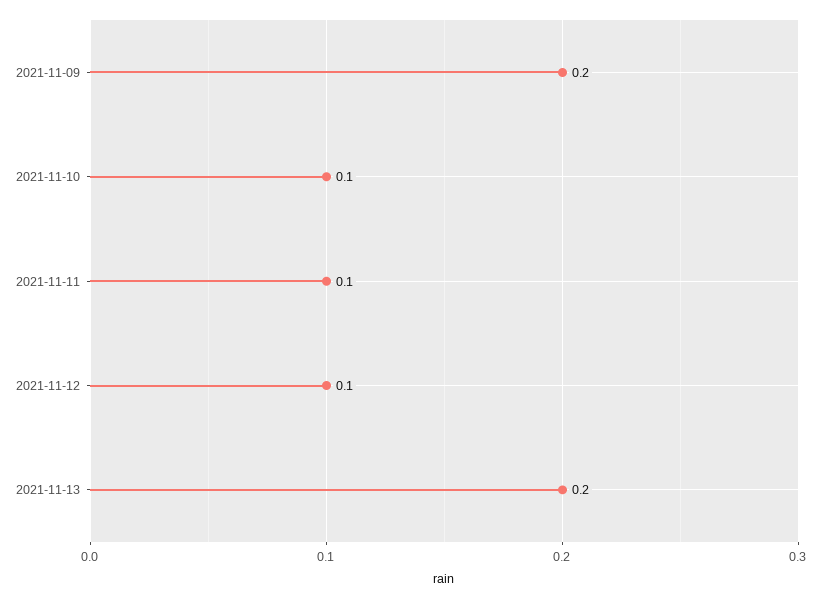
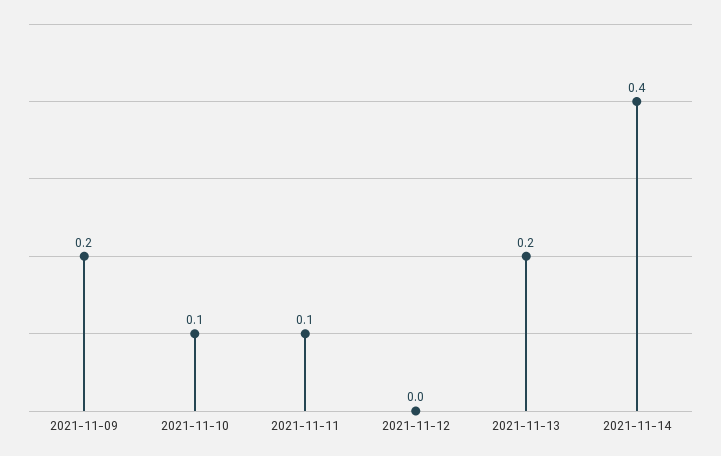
2021-11-12: 0.1 -> 0
2021-11-14: none -> 0.4

